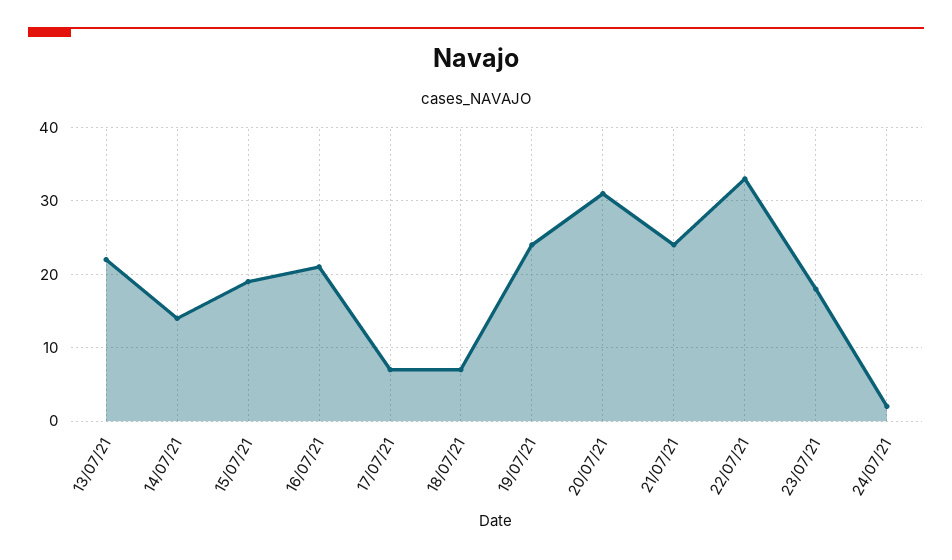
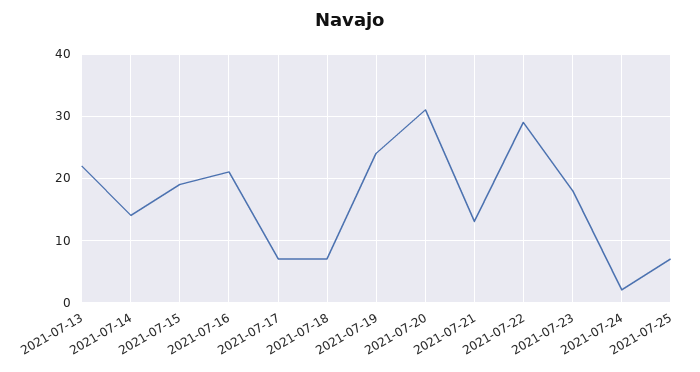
21/07/21: 24 -> 13
22/07/21: 33 -> 29
2021-07-25: none -> 7

